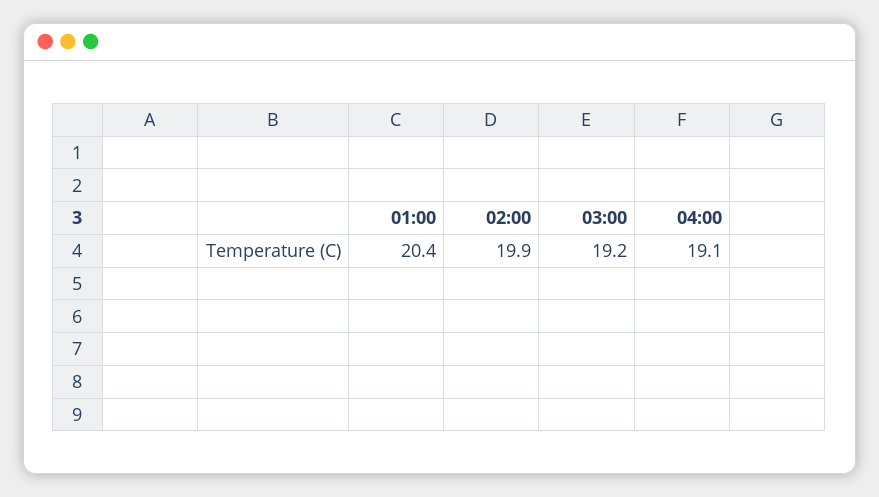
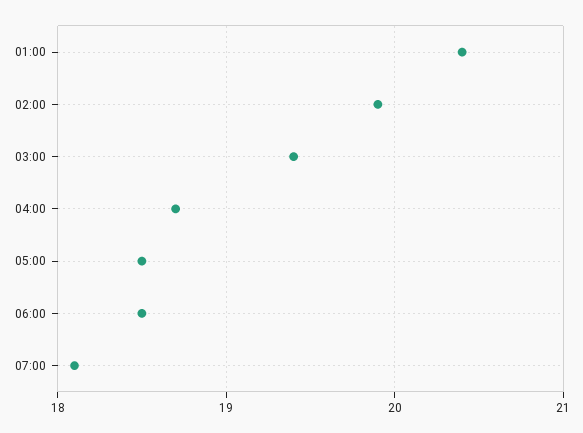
03:00: 19.2 -> 19.4
04:00: 19.1 -> 18.7
05:00: none -> 18.5
06:00: none -> 18.5
07:00: none -> 18.1

